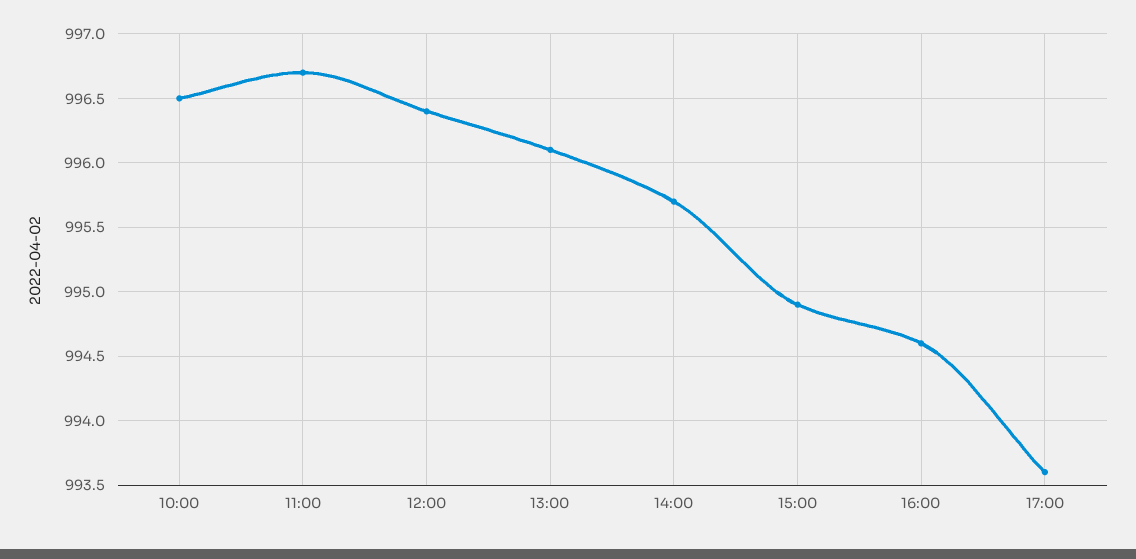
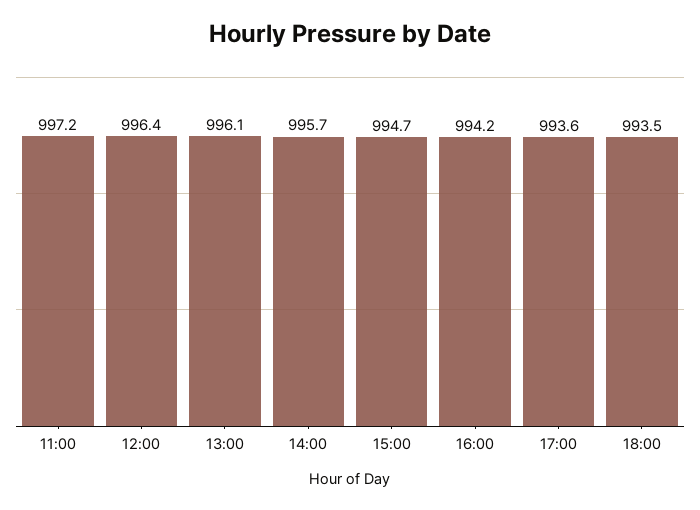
10:00: 996.5 -> none
11:00: 996.7 -> 997.2
15:00: 994.9 -> 994.7
16:00: 994.6 -> 994.2
18:00: none -> 993.5

